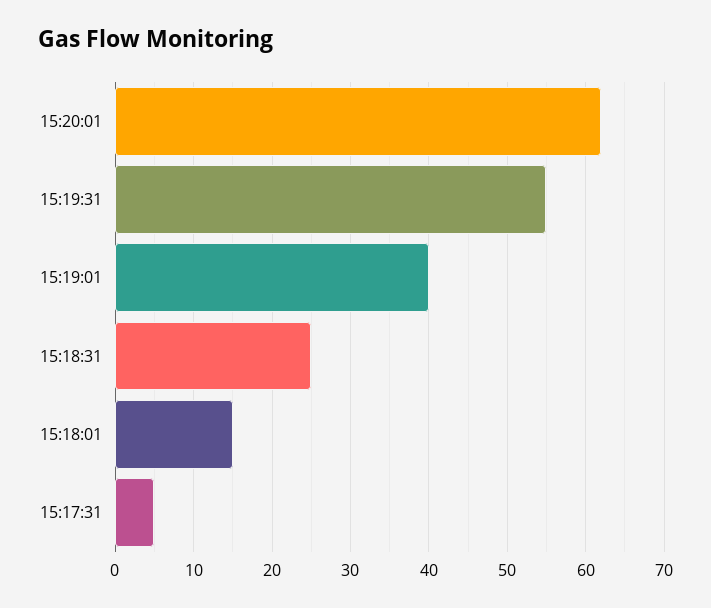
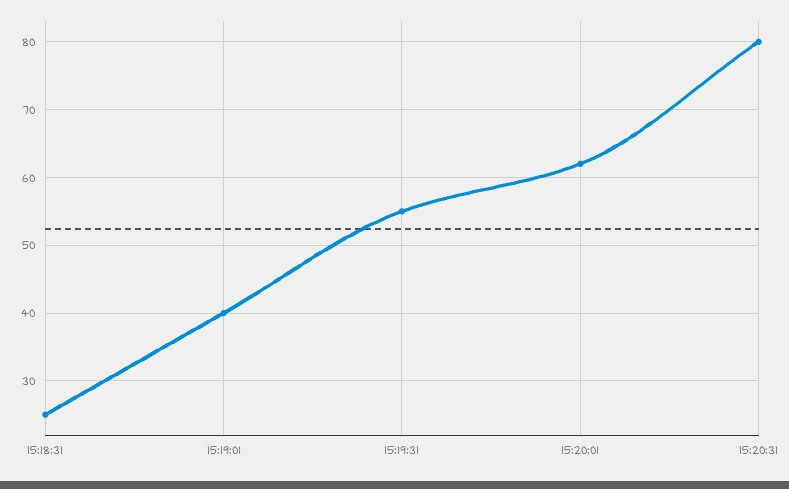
15:18:01: 15 -> none
15:17:31: 5 -> none
15:20:31: none -> 80

